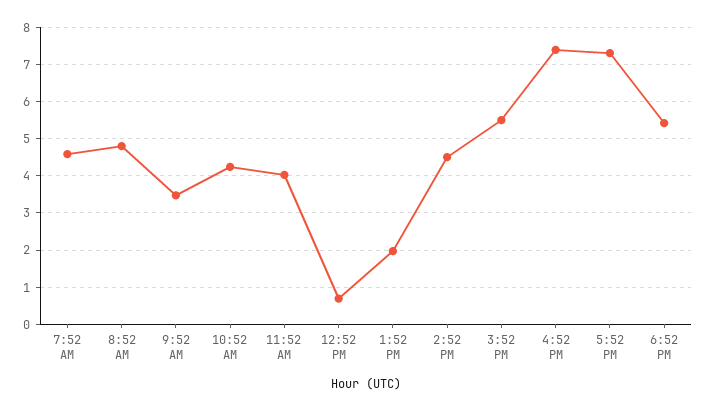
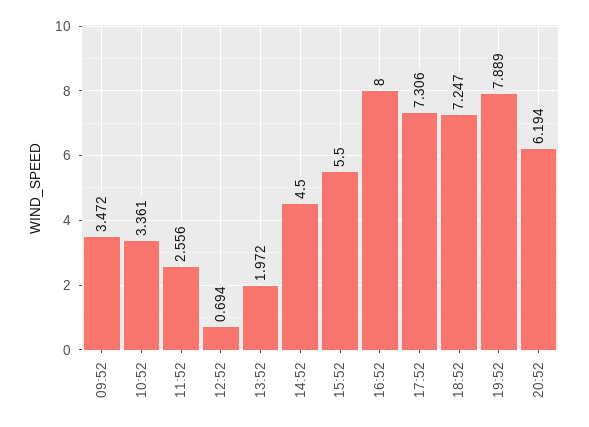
7:52 AM: 4.6 -> none
8:52 AM: 4.8 -> none
10:52 AM: 4.2 -> 3.361
11:52 AM: 4 -> 2.556
4:52 PM: 7.4 -> 8
6:52 PM: 5.4 -> 7.247
19:52: none -> 7.889
20:52: none -> 6.194

